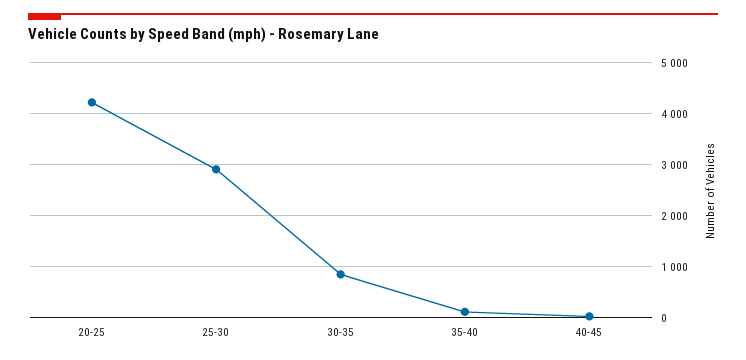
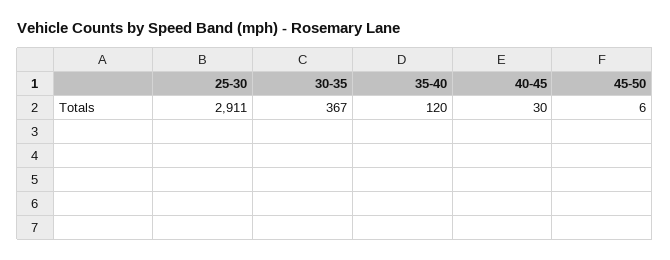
20-25: 4200 -> none
30-35: 800 -> 367
45-50: none -> 6

